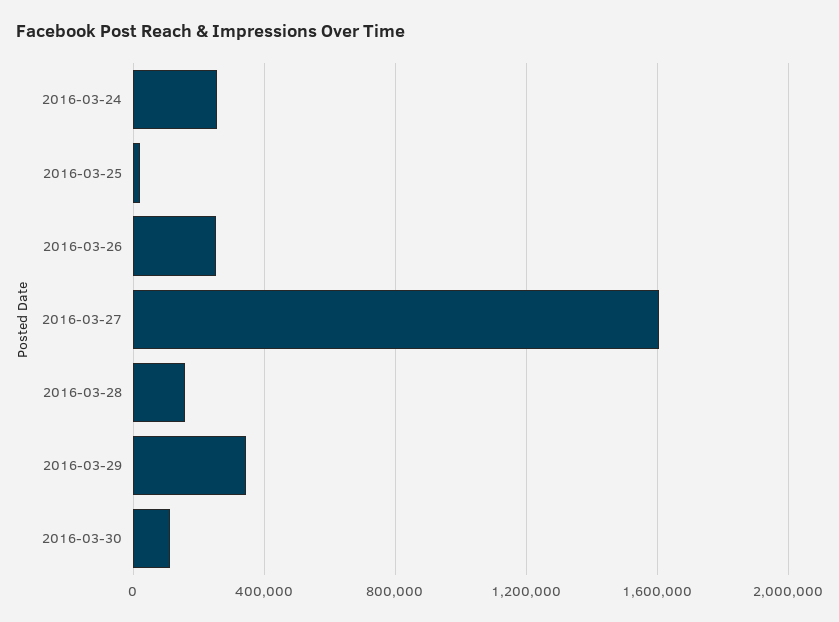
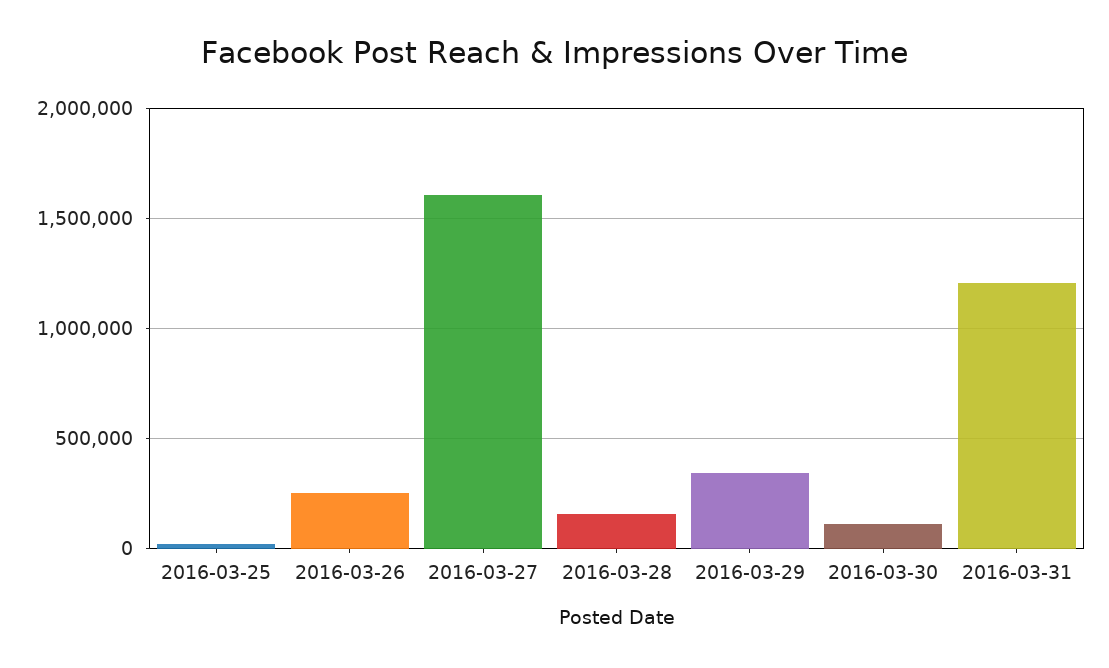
2016-03-24: 250000 -> none
2016-03-31: none -> 1200000

